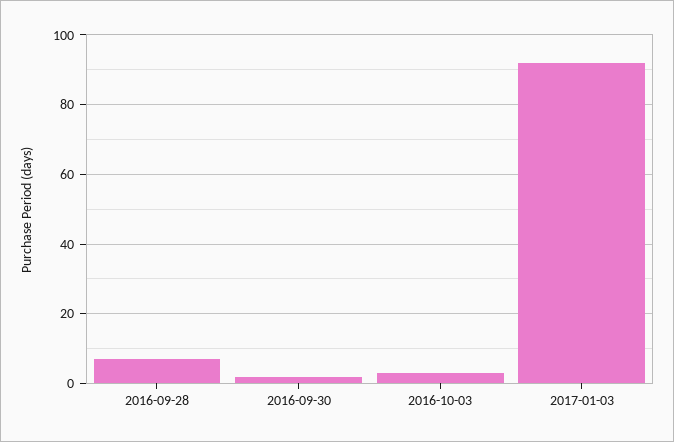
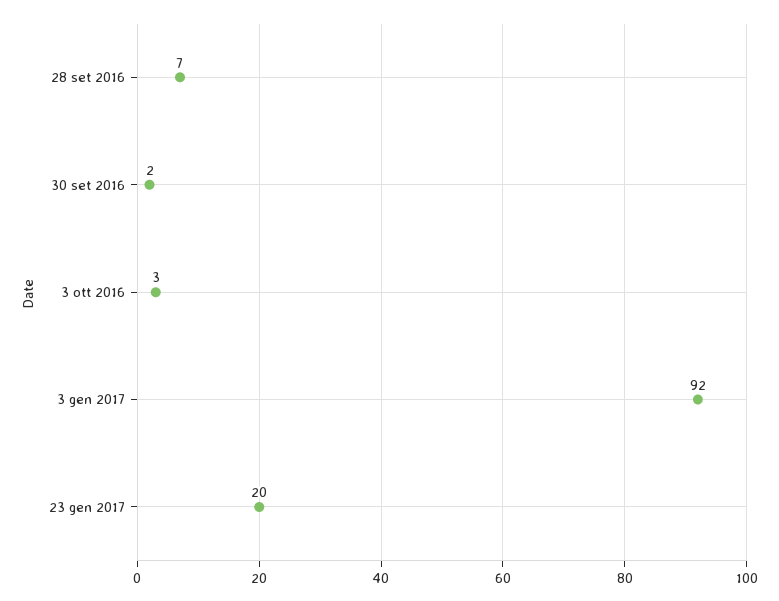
23 gen 2017: none -> 20

